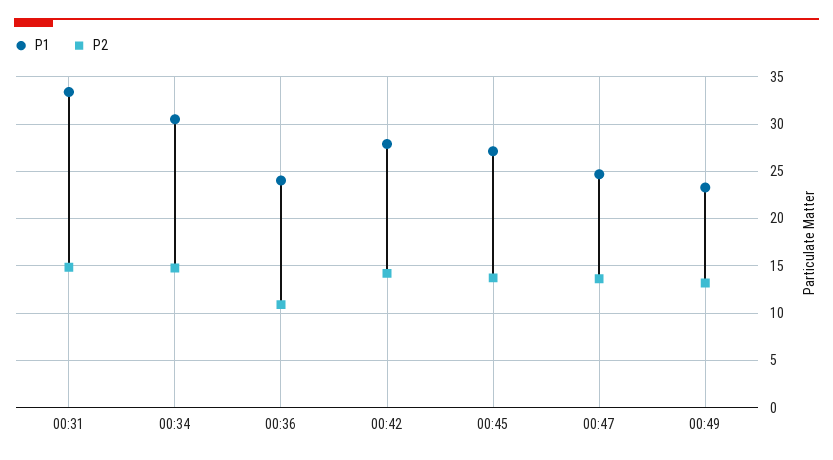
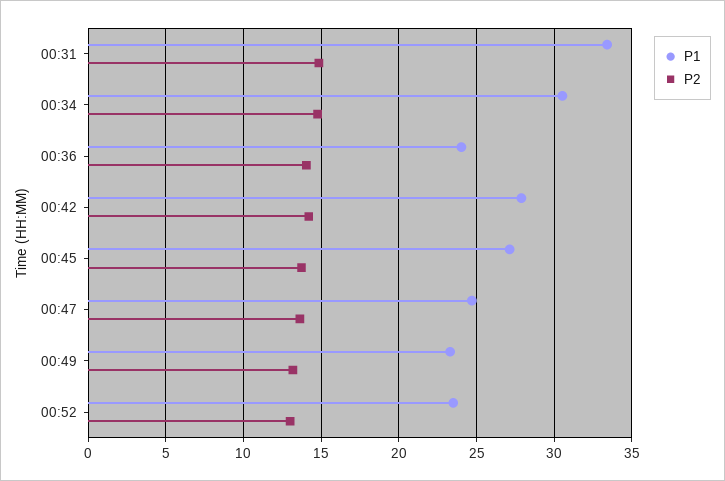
P2, 00:36: 11 -> 14
P1, 00:52: none -> 23.5
P2, 00:52: none -> 13

